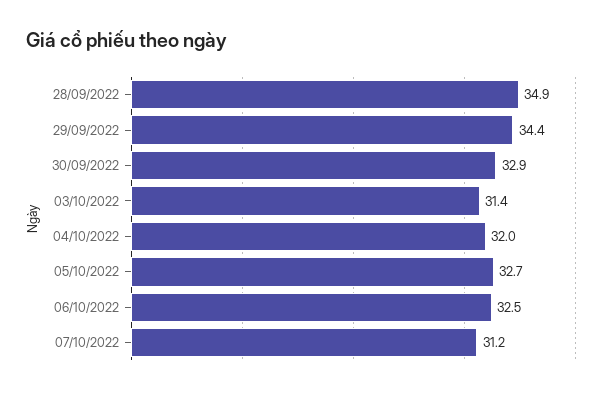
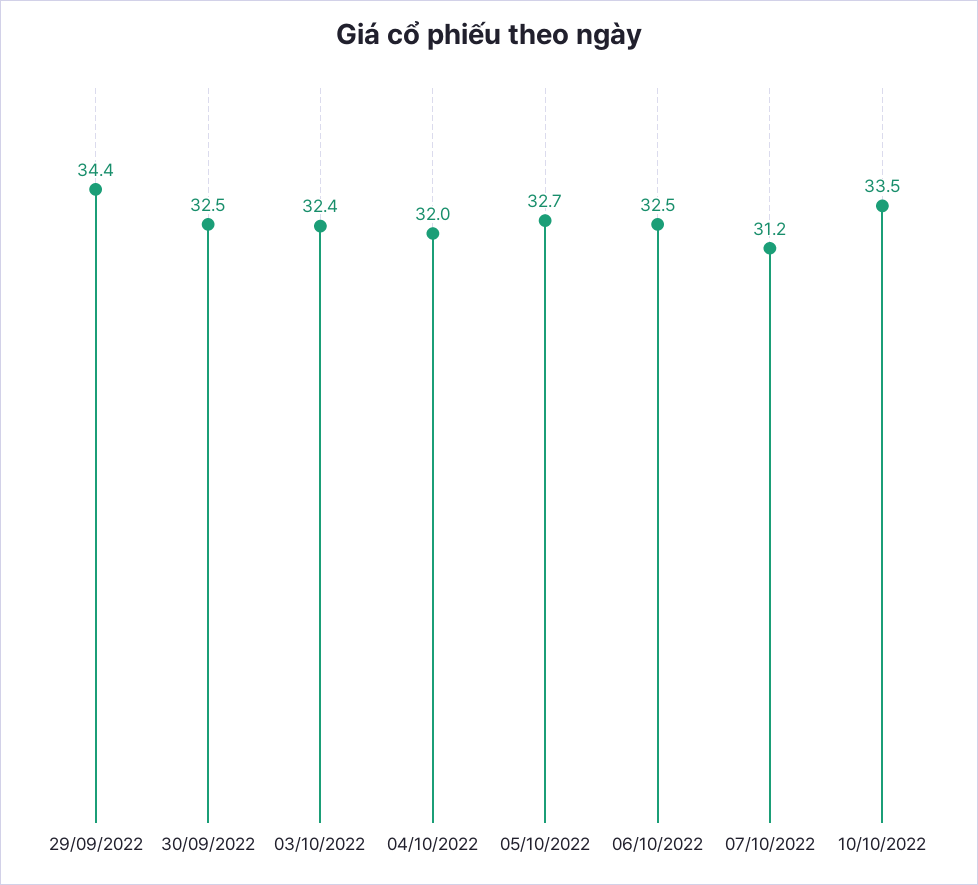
28/09/2022: 34.9 -> none
30/09/2022: 32.9 -> 32.5
03/10/2022: 31.4 -> 32.4
10/10/2022: none -> 33.5

